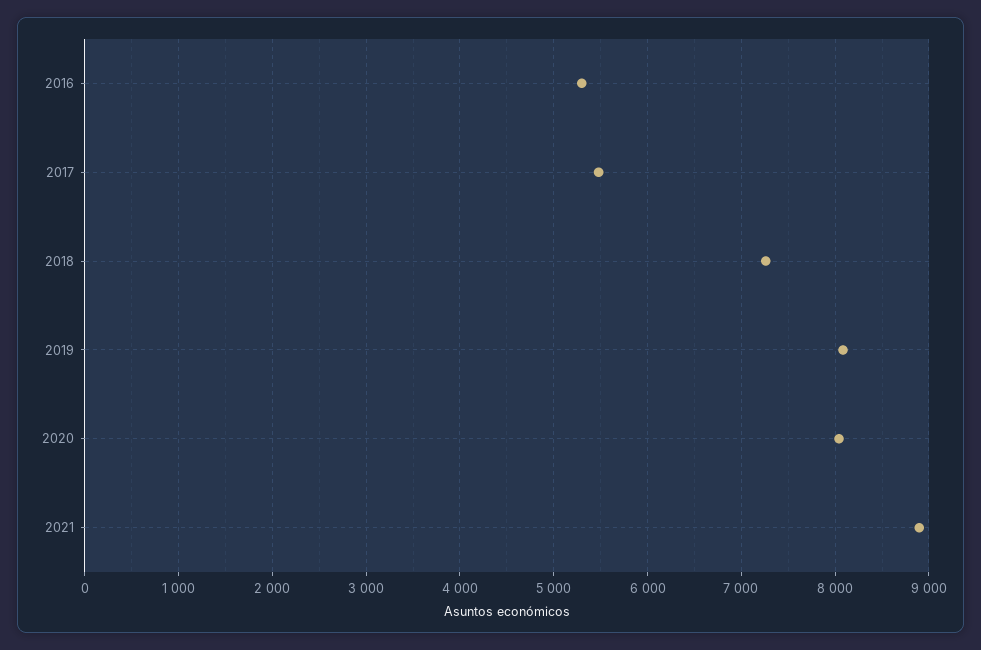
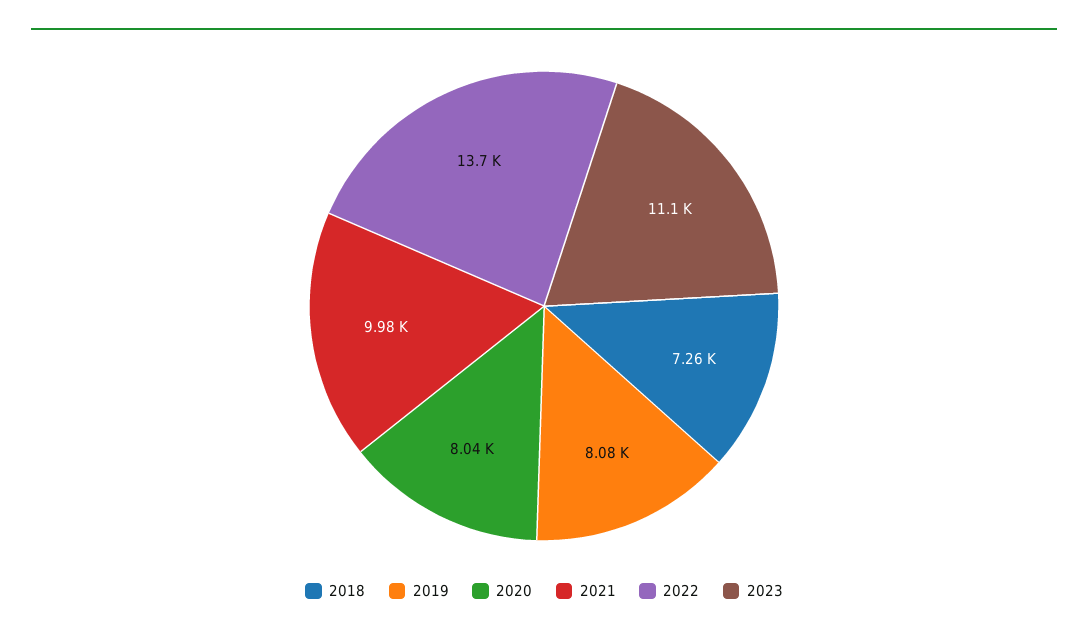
2016: 5300 -> none
2017: 5500 -> none
2021: 8900 -> 9980
2022: none -> 13700
2023: none -> 11100

